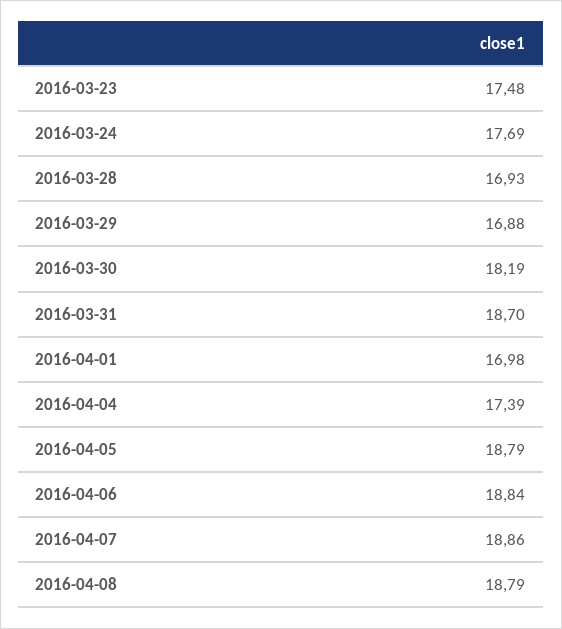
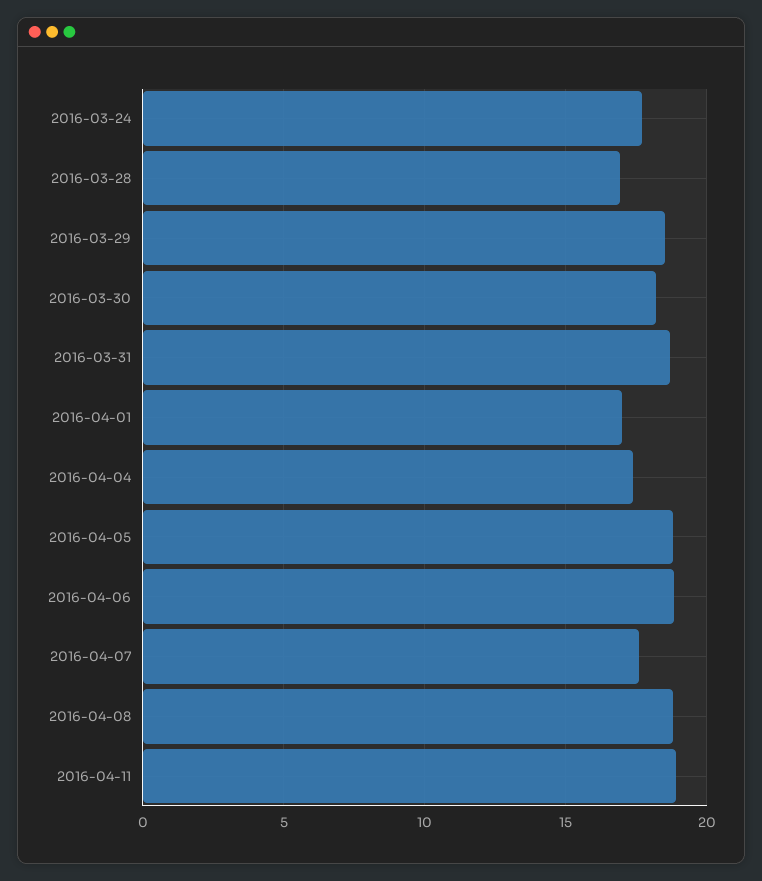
2016-03-23: 17.48 -> none
2016-03-29: 16.88 -> 18.5
2016-04-07: 18.86 -> 17.5
2016-04-11: none -> 19

